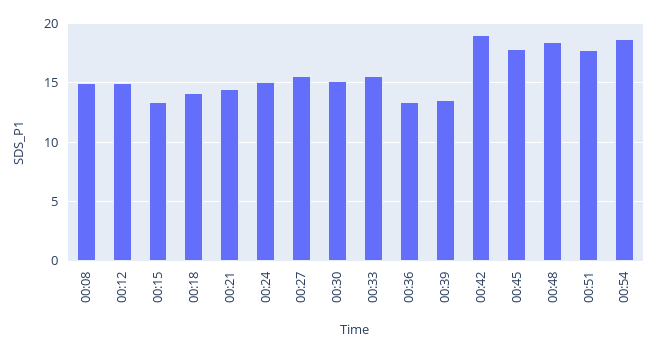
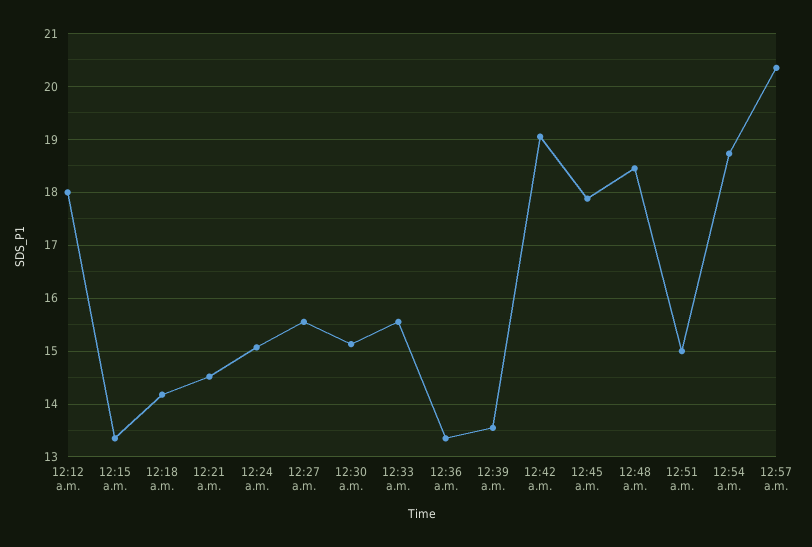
00:08: 15 -> none
00:12: 15 -> 18
00:51: 18 -> 15
12:57 a.m.: none -> 20.4

